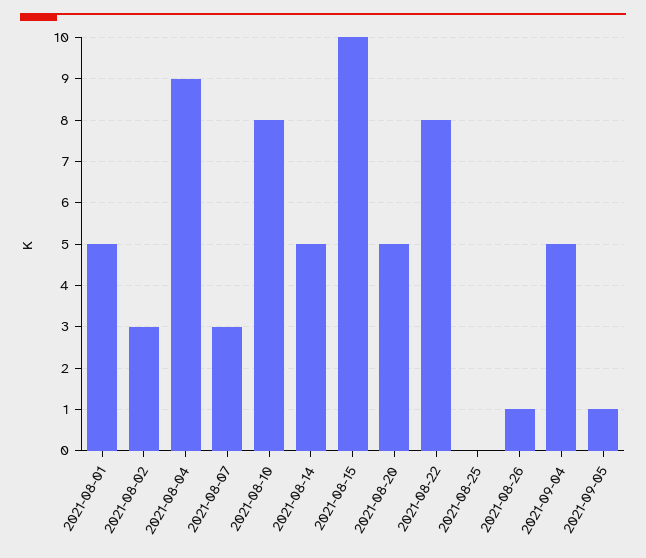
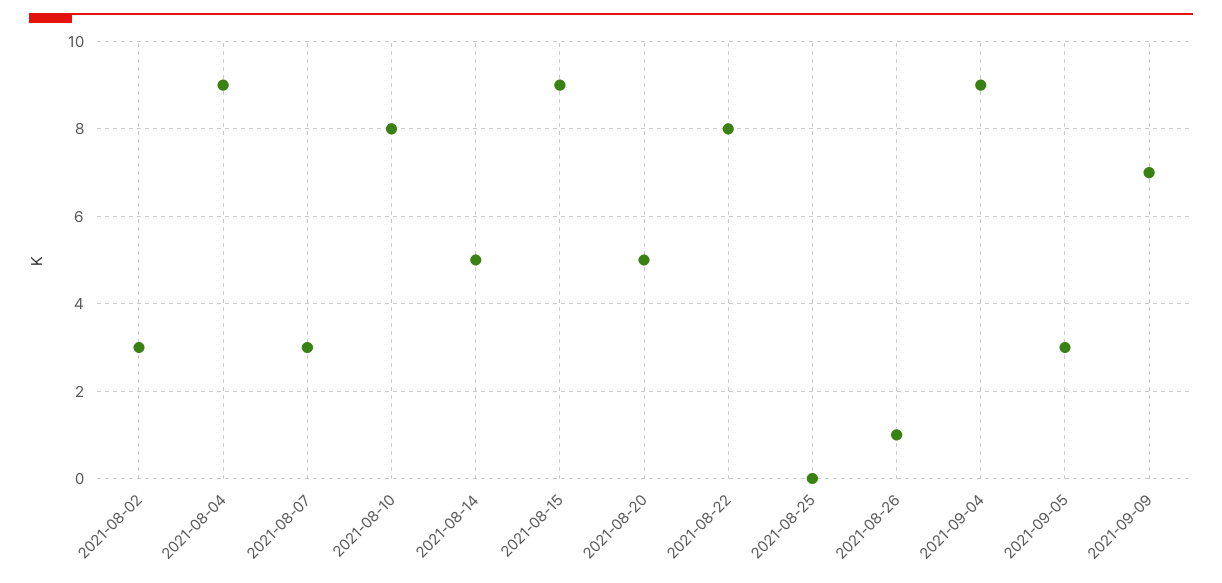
2021-08-01: 5 -> none
2021-08-15: 10 -> 9
2021-09-04: 5 -> 9
2021-09-05: 1 -> 3
2021-09-09: none -> 7

